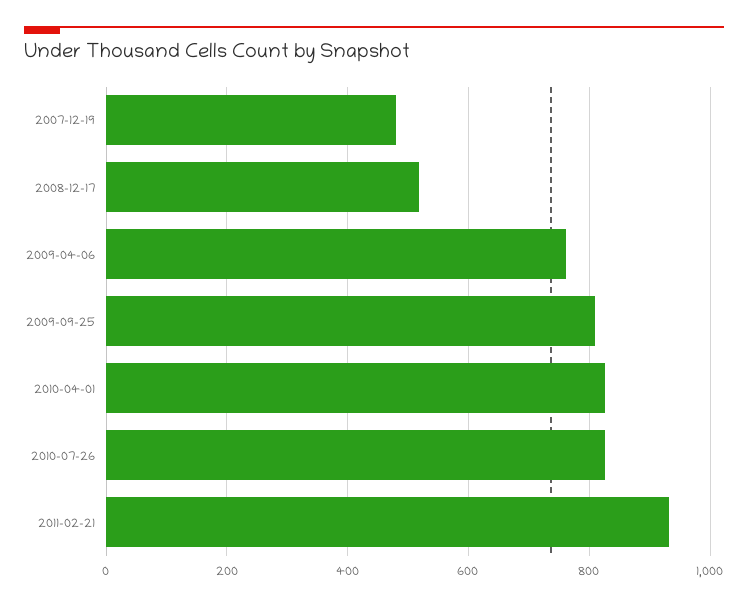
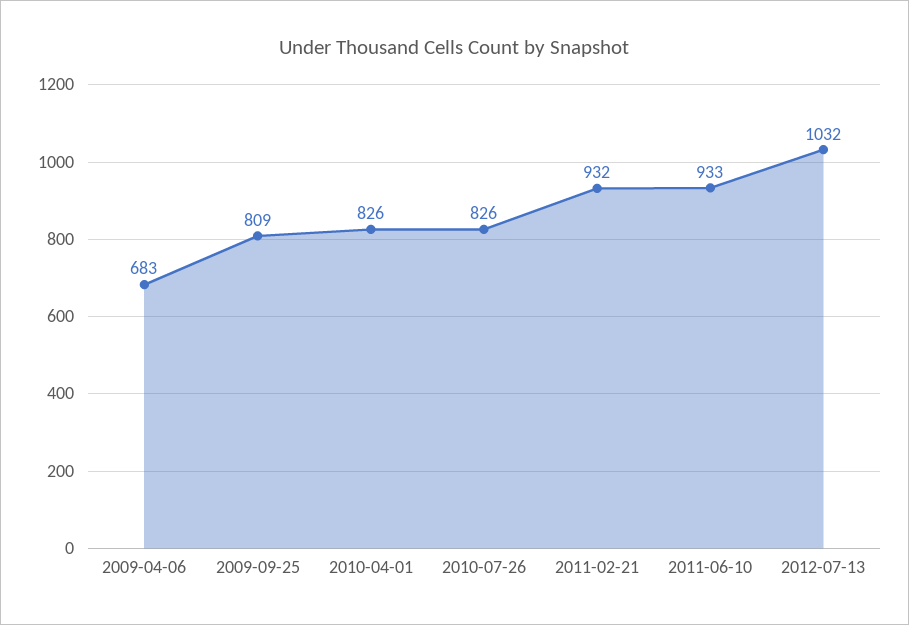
2007-12-19: 480 -> none
2008-12-17: 520 -> none
2009-04-06: 760 -> 683
2011-06-10: none -> 933
2012-07-13: none -> 1032

